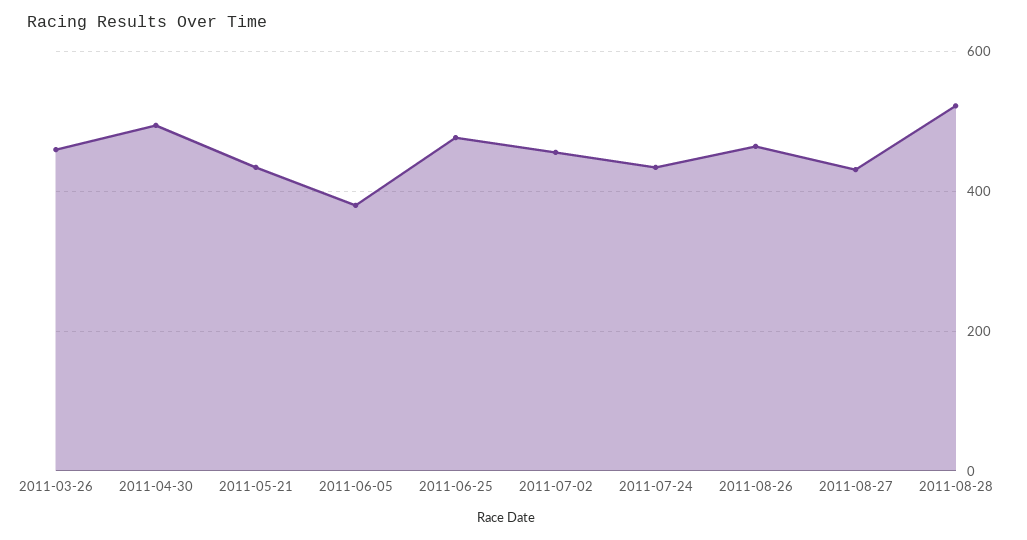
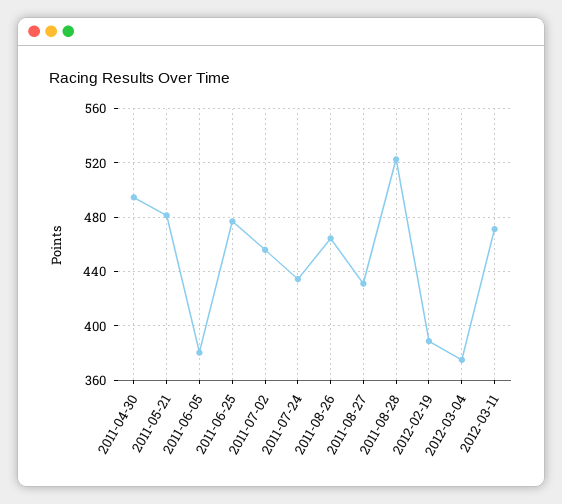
2011-03-26: 460 -> none
2011-05-21: 440 -> 480
2012-02-19: none -> 390
2012-03-04: none -> 375
2012-03-11: none -> 470

